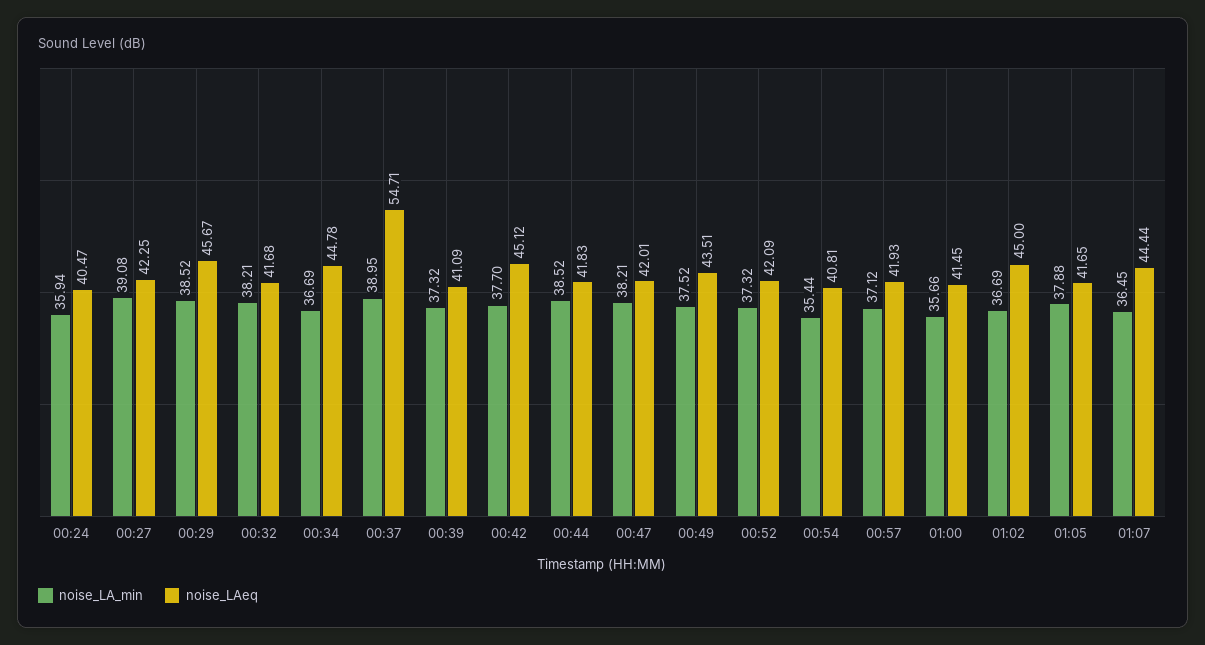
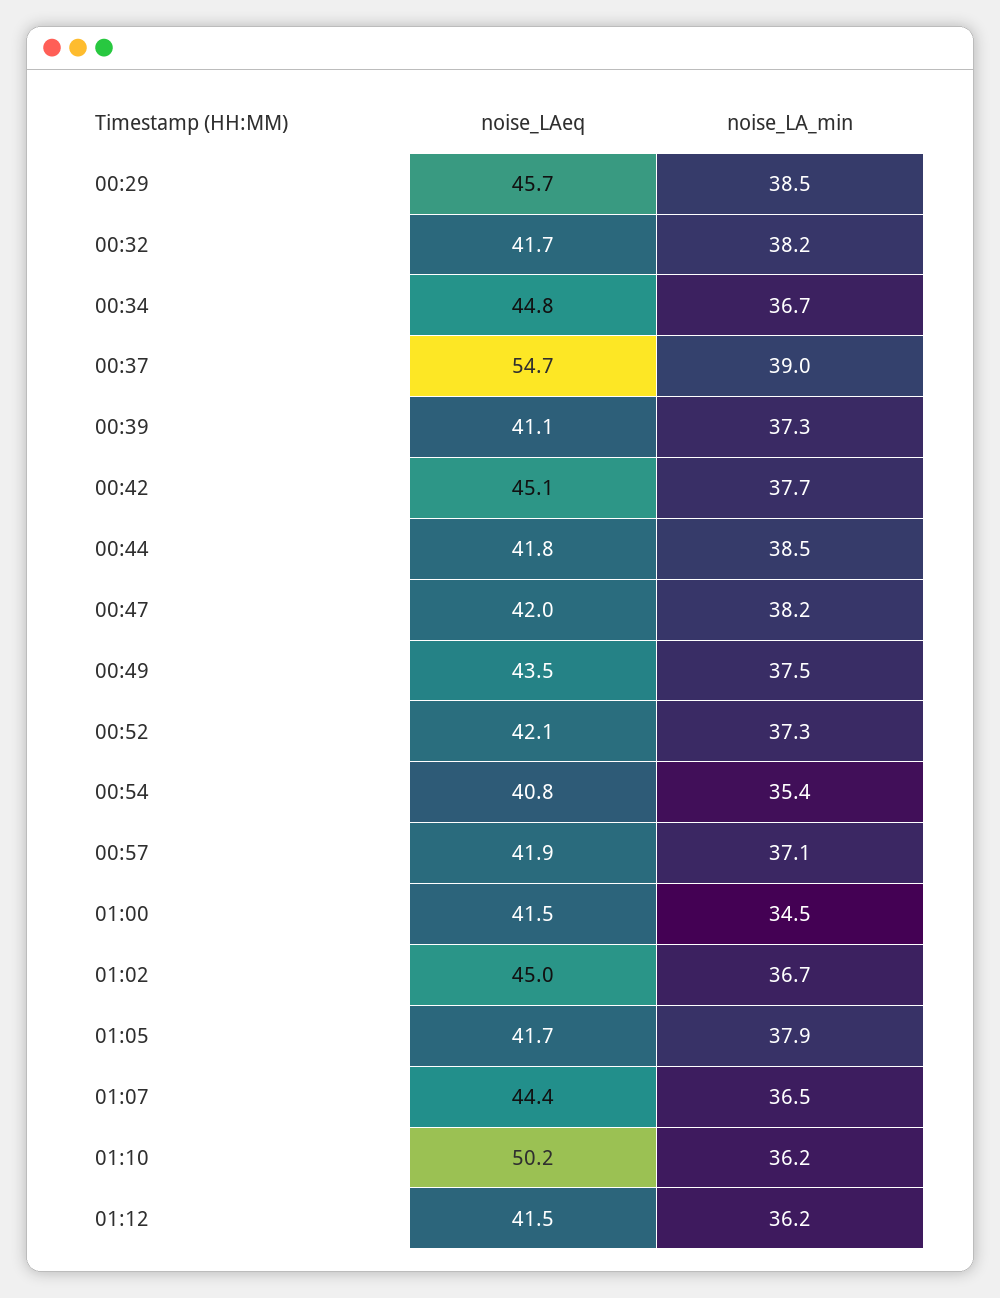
noise_LA_min, 00:24: 35.94 -> none
noise_LAeq, 00:24: 40.47 -> none
noise_LA_min, 00:27: 39.08 -> none
noise_LAeq, 00:27: 42.25 -> none
noise_LA_min, 01:00: 35.66 -> 34.5
noise_LAeq, 01:10: none -> 50.2
noise_LA_min, 01:10: none -> 36.2
noise_LAeq, 01:12: none -> 41.5
noise_LA_min, 01:12: none -> 36.2

